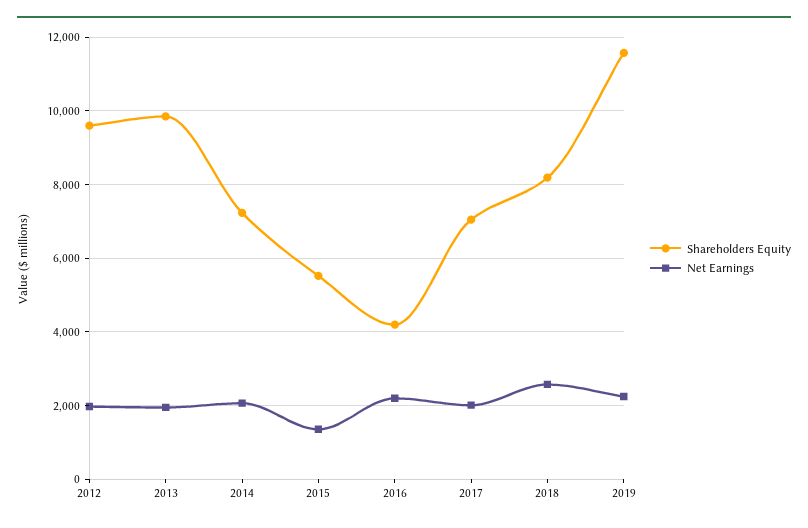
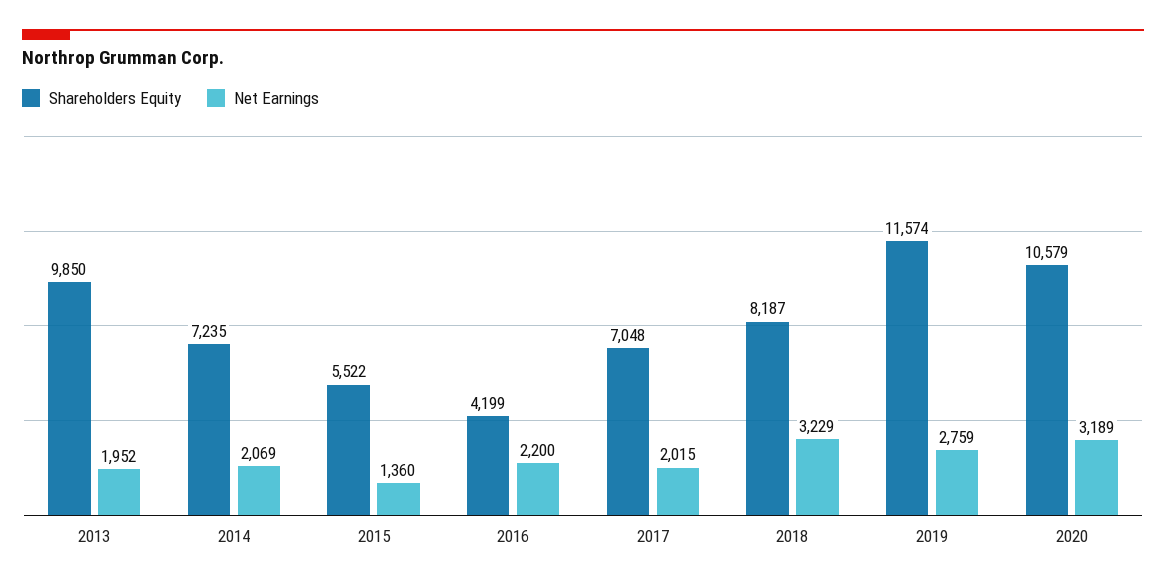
Shareholders Equity, 2012: 9600 -> none
Net Earnings, 2012: 2000 -> none
Net Earnings, 2018: 2600 -> 3229
Net Earnings, 2019: 2200 -> 2759
Shareholders Equity, 2020: none -> 10579
Net Earnings, 2020: none -> 3189

